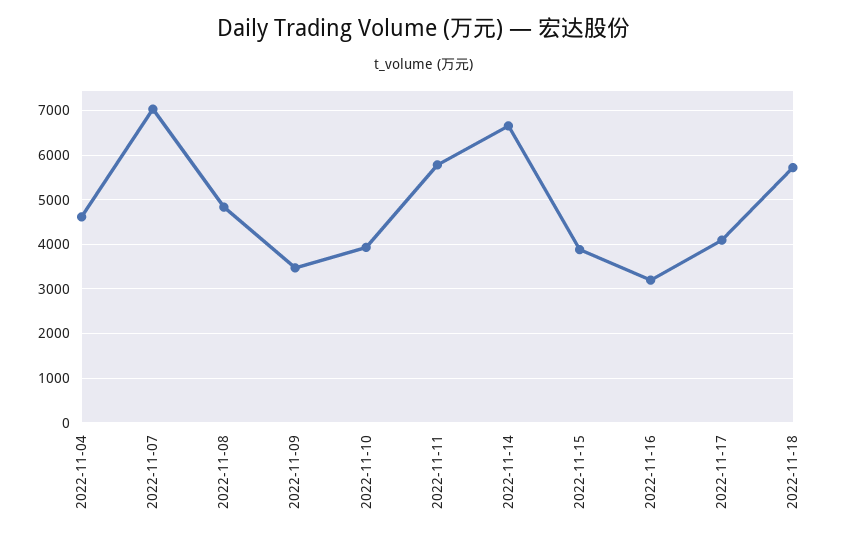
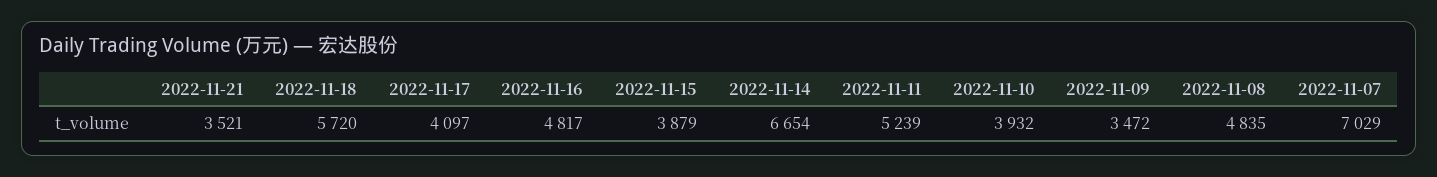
2022-11-04: 4600 -> none
2022-11-11: 5800 -> 5239
2022-11-16: 3200 -> 4817
2022-11-21: none -> 3521

